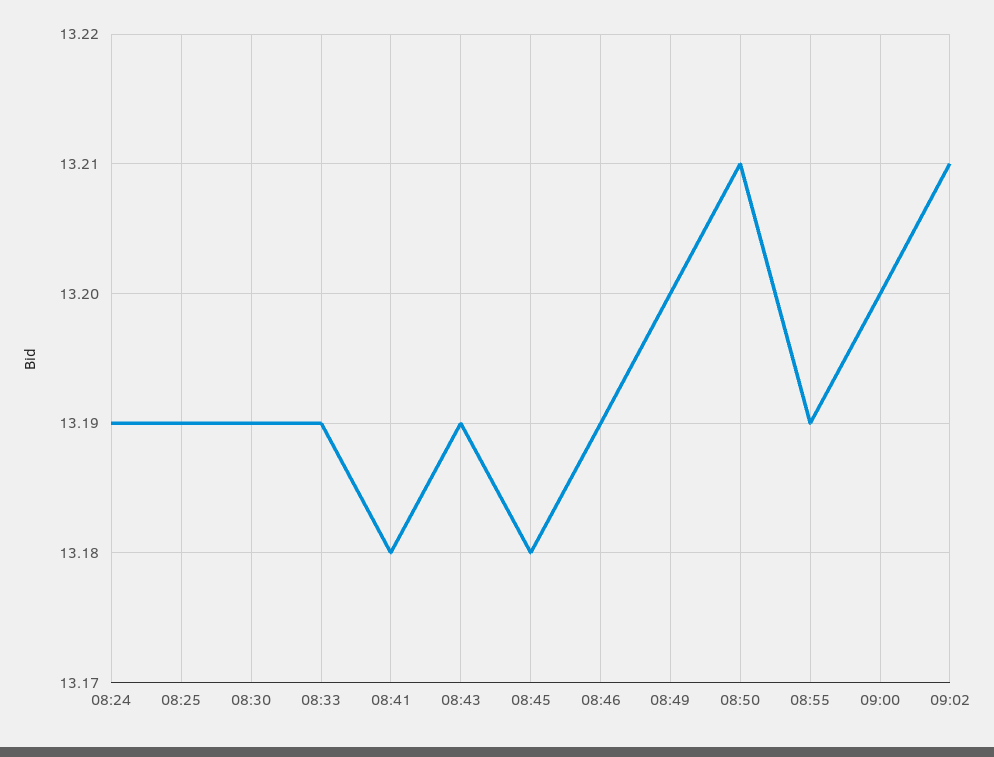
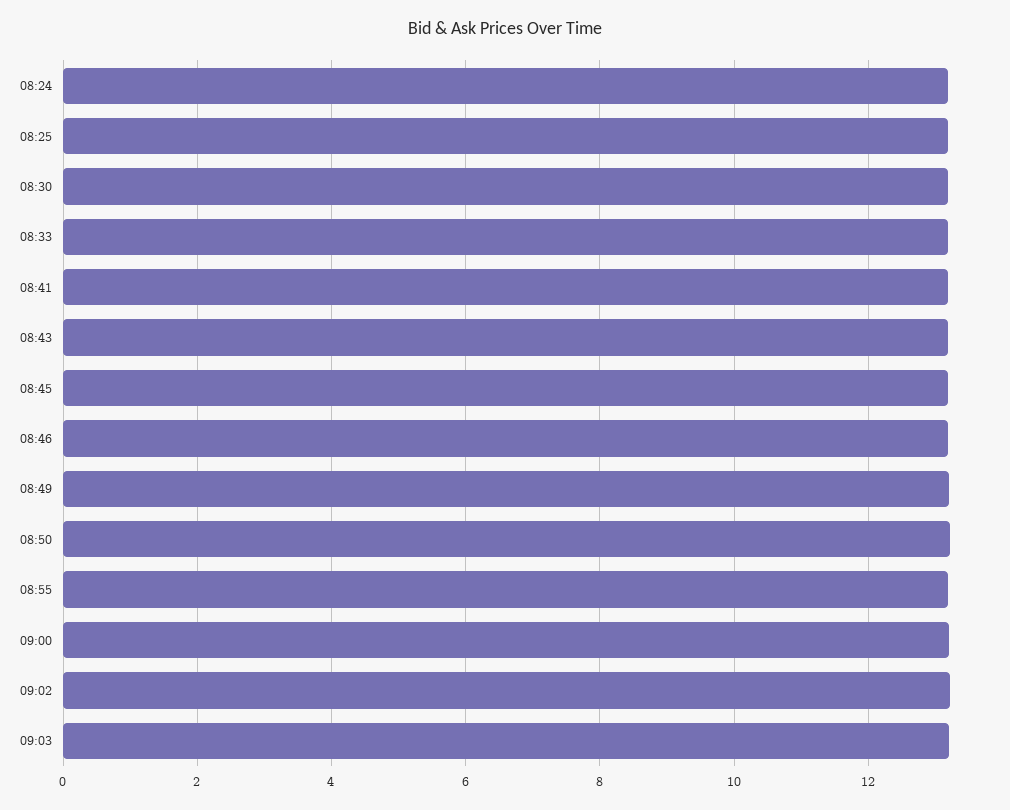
09:03: none -> 13.2

